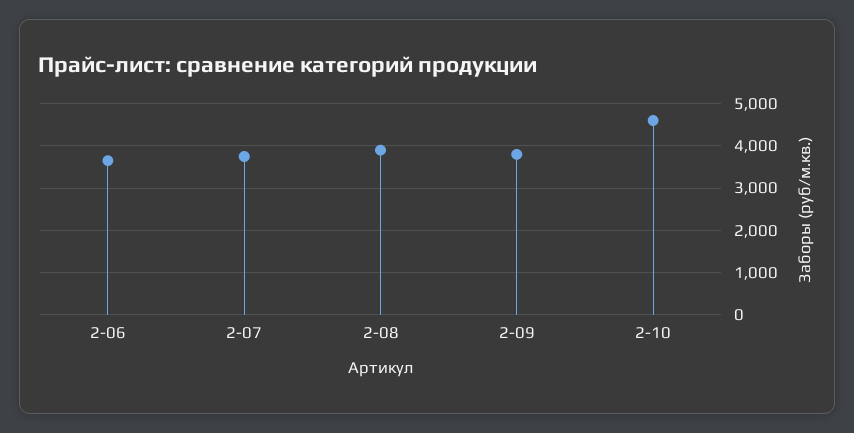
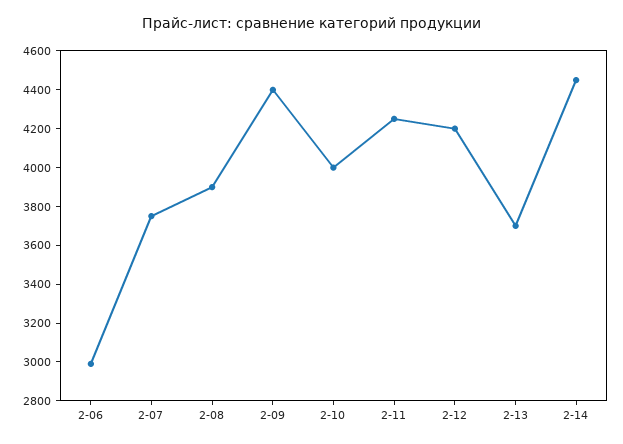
2-06: 3600 -> 3000
2-09: 3800 -> 4400
2-10: 4600 -> 4000
2-11: none -> 4250
2-12: none -> 4200
2-13: none -> 3700
2-14: none -> 4450

